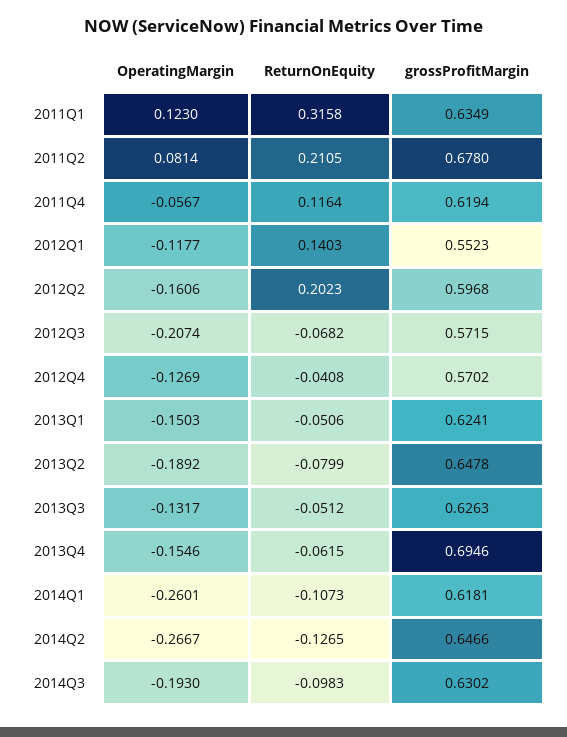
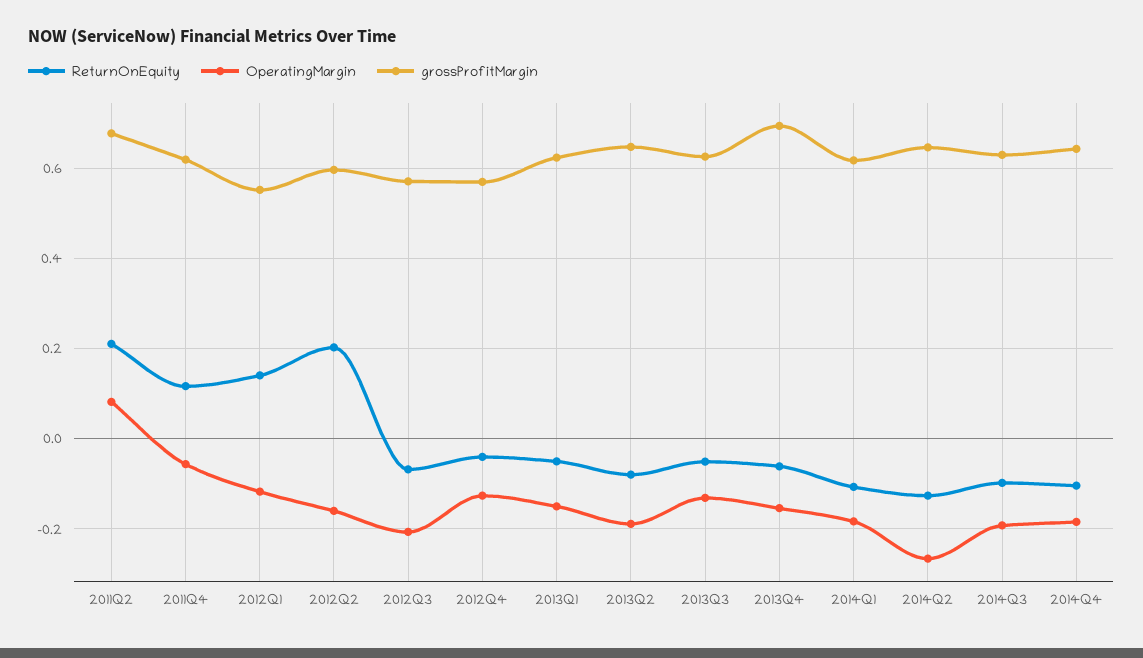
OperatingMargin, 2011Q1: 0.123 -> none
ReturnOnEquity, 2011Q1: 0.3158 -> none
grossProfitMargin, 2011Q1: 0.6349 -> none
OperatingMargin, 2014Q1: -0.2601 -> -0.18
ReturnOnEquity, 2014Q4: none -> -0.1
OperatingMargin, 2014Q4: none -> -0.18
grossProfitMargin, 2014Q4: none -> 0.64

